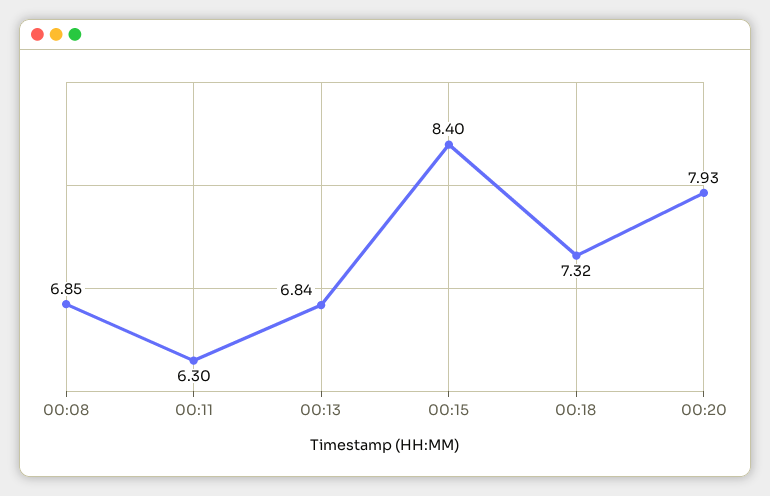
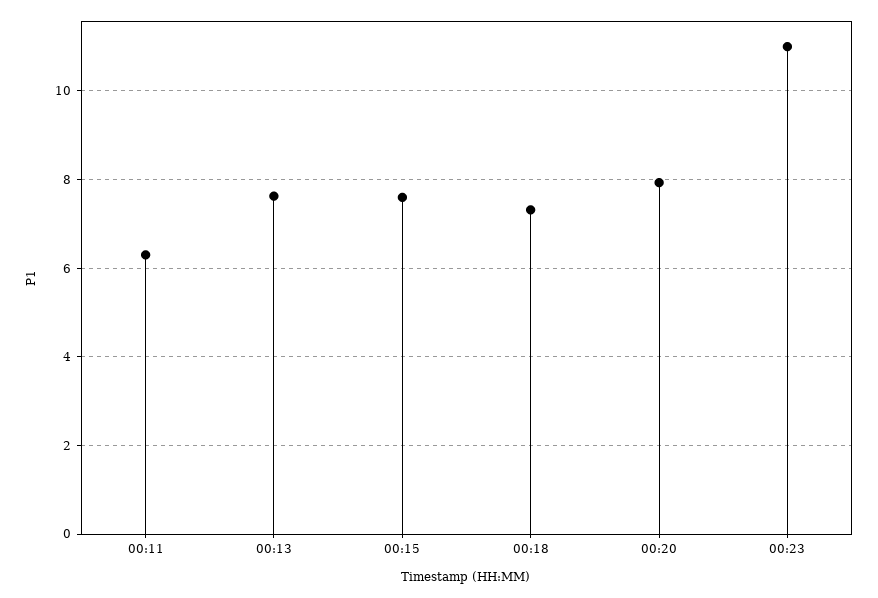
00:08: 6.85 -> none
00:13: 6.84 -> 7.6
00:15: 8.4 -> 7.6
00:23: none -> 11

